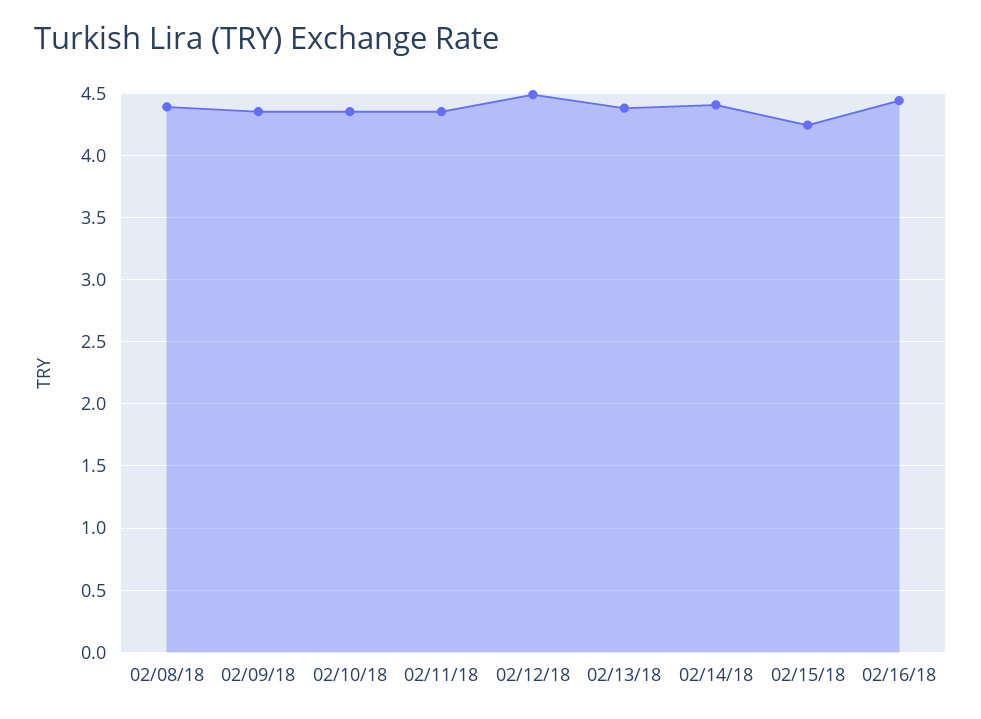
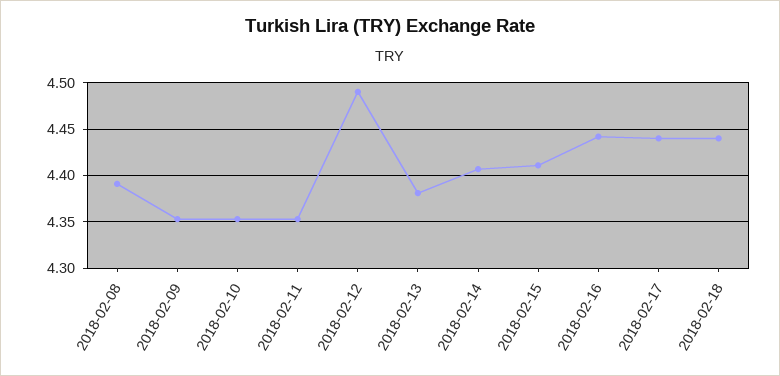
02/15/18: 4.25 -> 4.41
2018-02-17: none -> 4.44
2018-02-18: none -> 4.44

